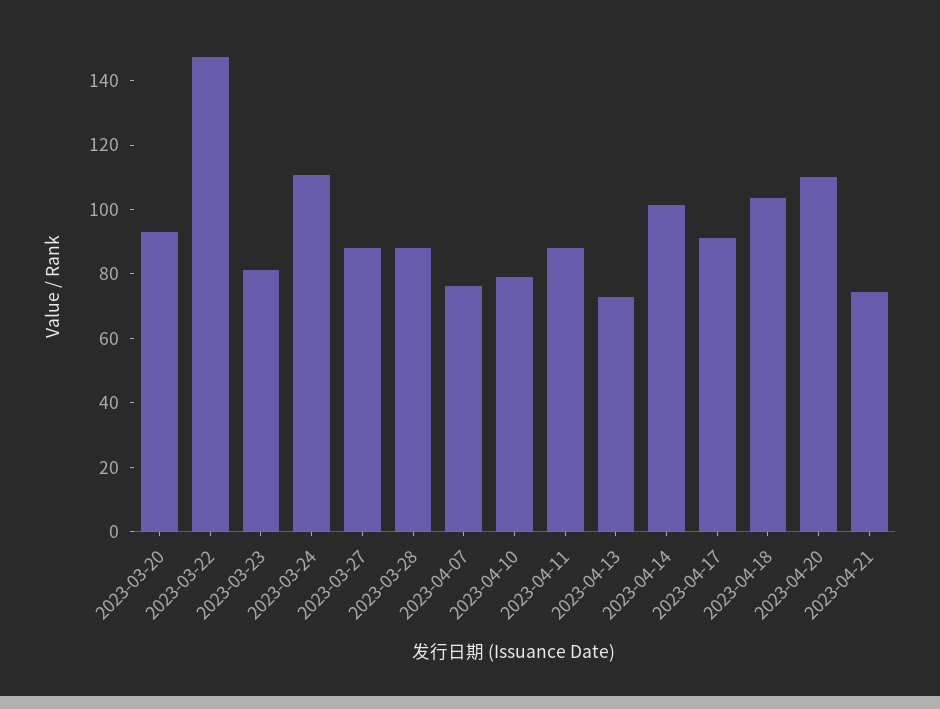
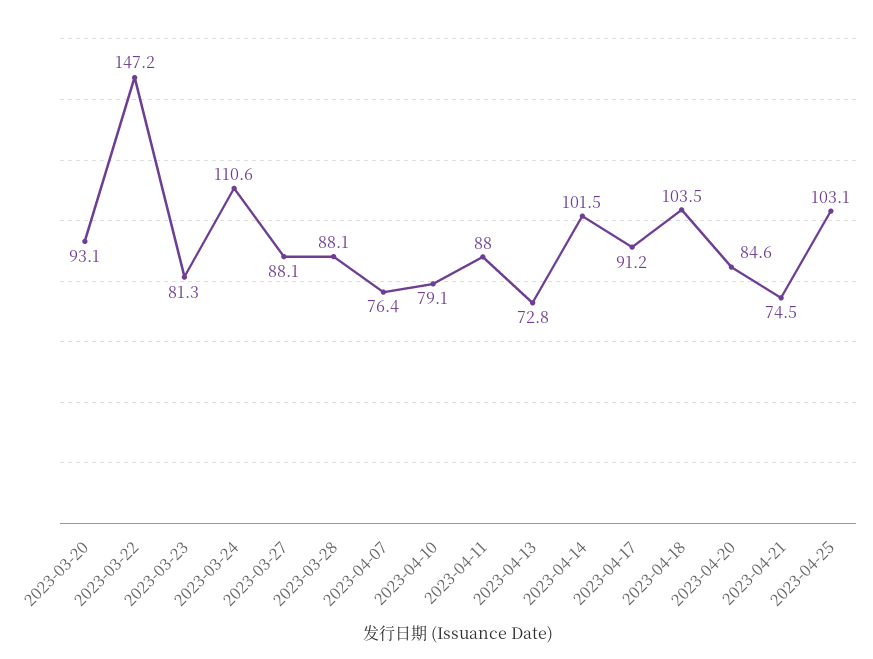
2023-04-20: 110 -> 84.6
2023-04-25: none -> 103.1

